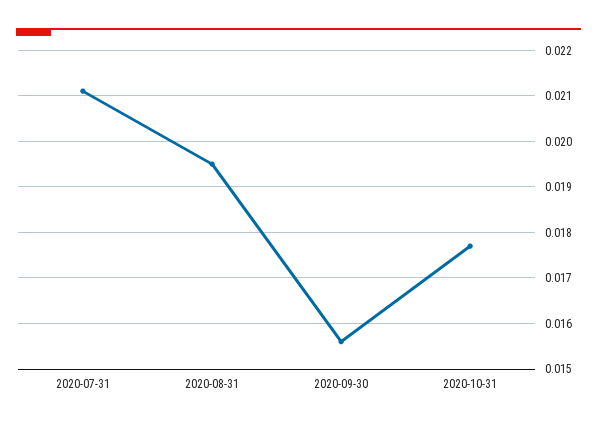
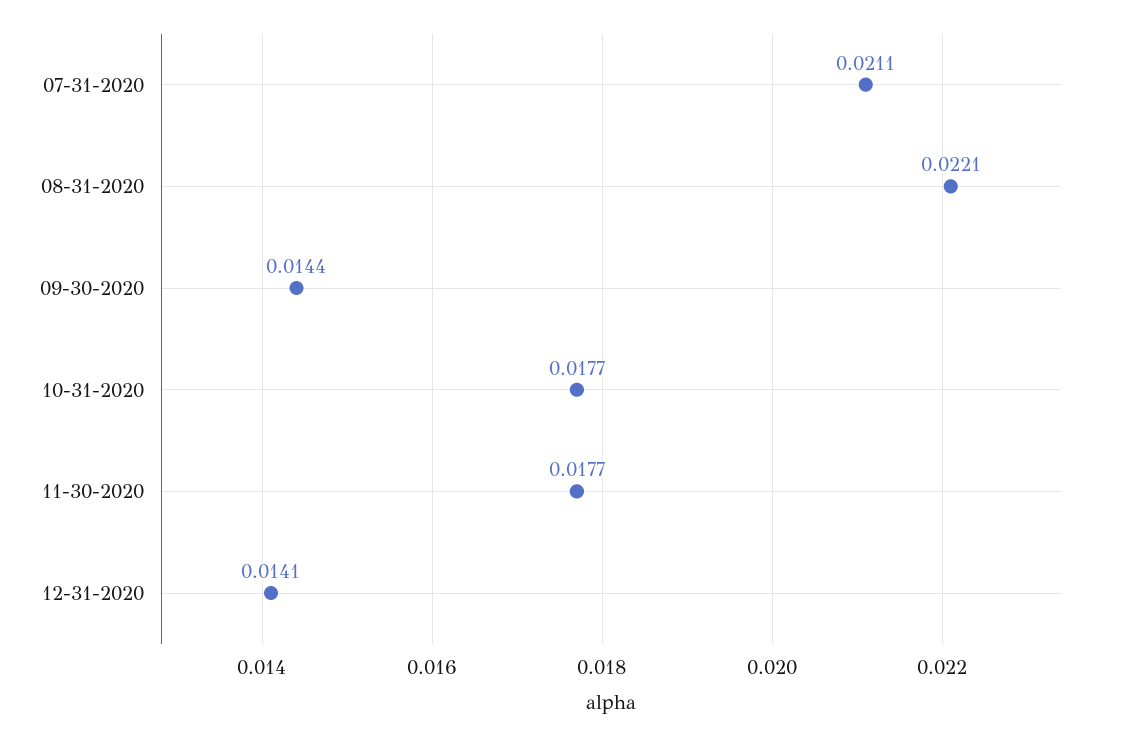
2020-08-31: 0.0195 -> 0.0221
2020-09-30: 0.0155 -> 0.0144
11-30-2020: none -> 0.0177
12-31-2020: none -> 0.0141

